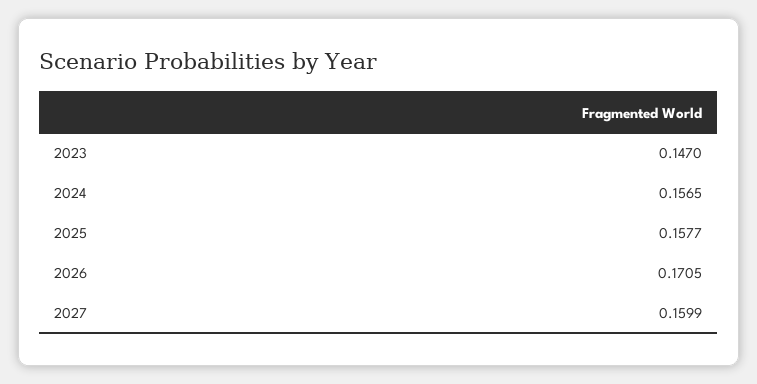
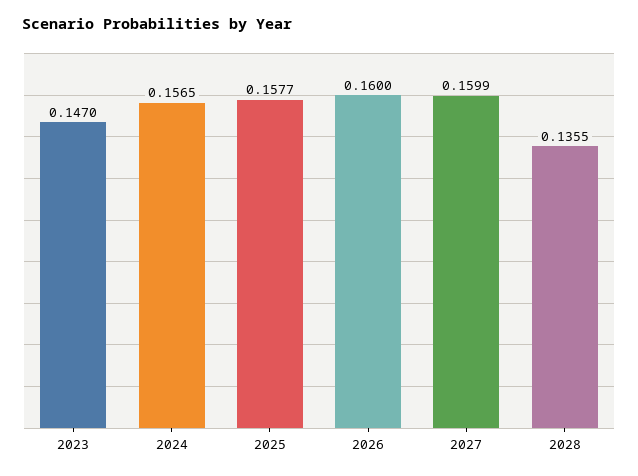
2026: 0.1705 -> 0.16
2028: none -> 0.1355

